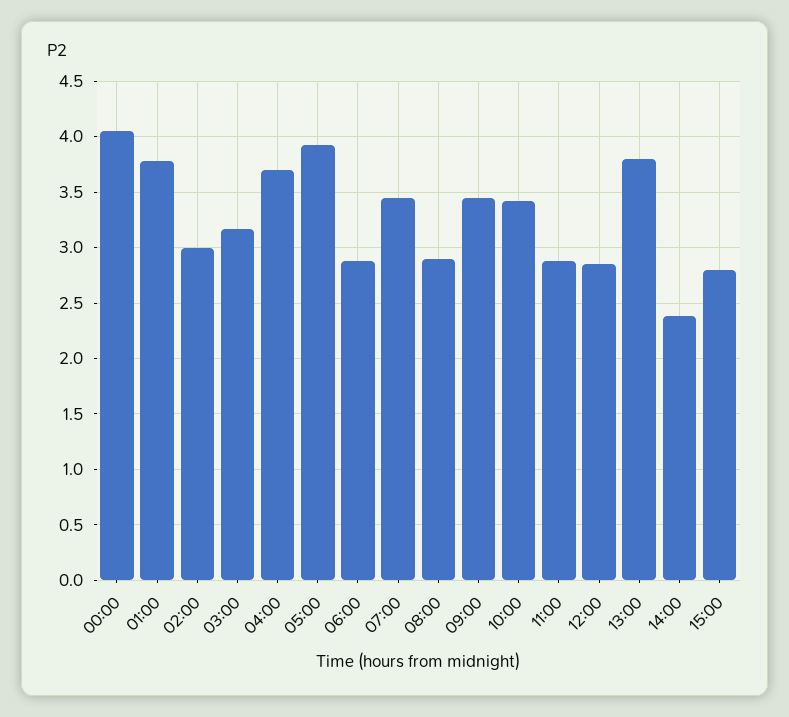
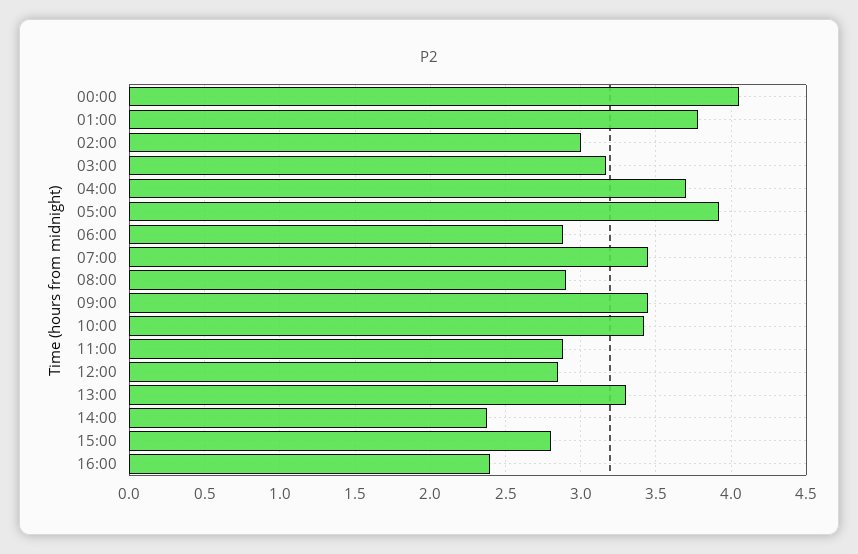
13:00: 3.8 -> 3.3
16:00: none -> 2.4

